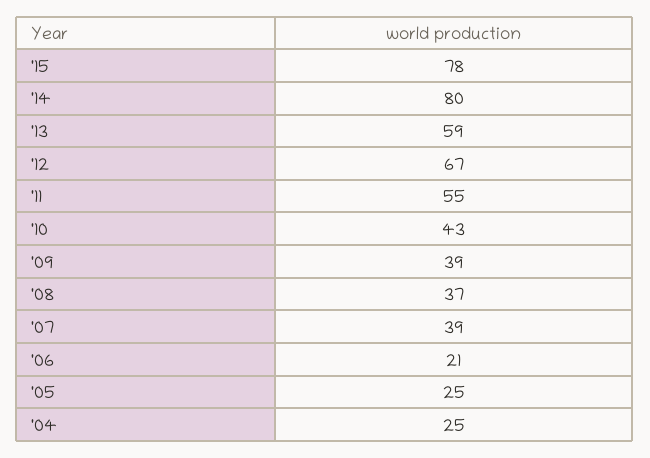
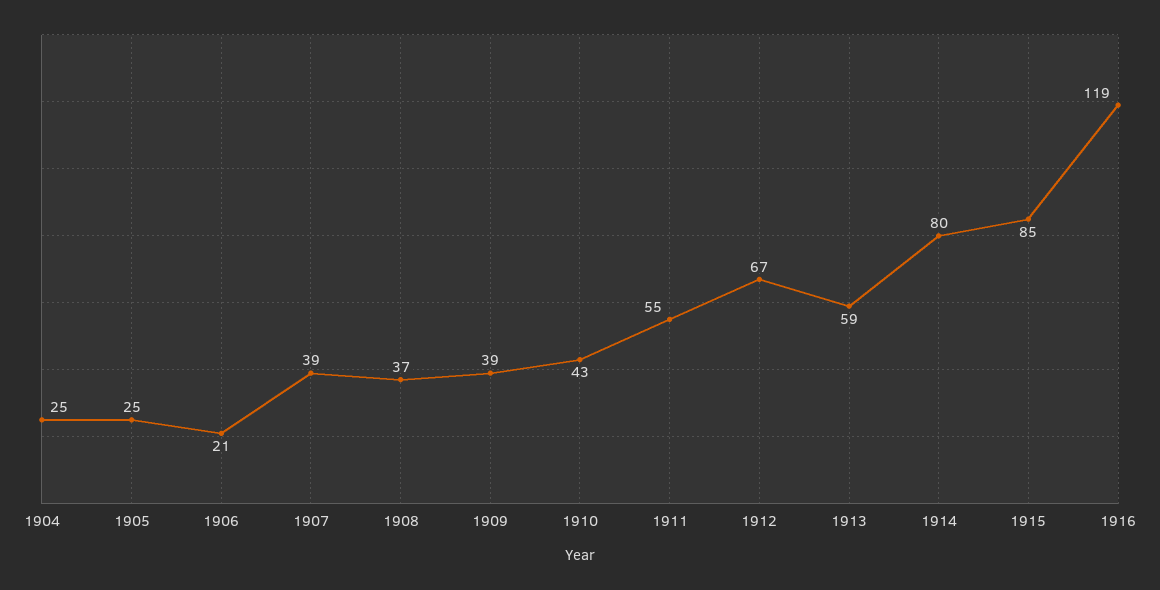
'15: 78 -> 85
1916: none -> 119

